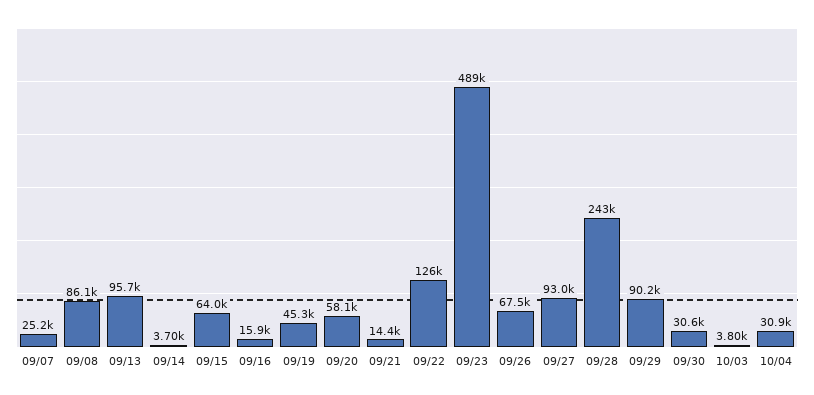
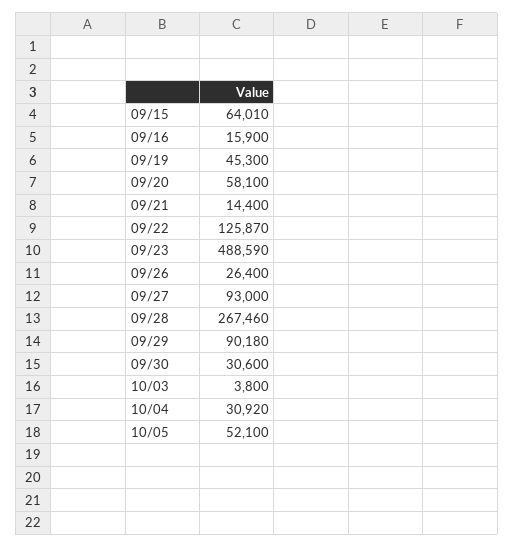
09/07: 25200 -> none
09/08: 86100 -> none
09/13: 95700 -> none
09/14: 3700 -> none
09/26: 67500 -> 26400
09/28: 243000 -> 267460
10/05: none -> 52100

